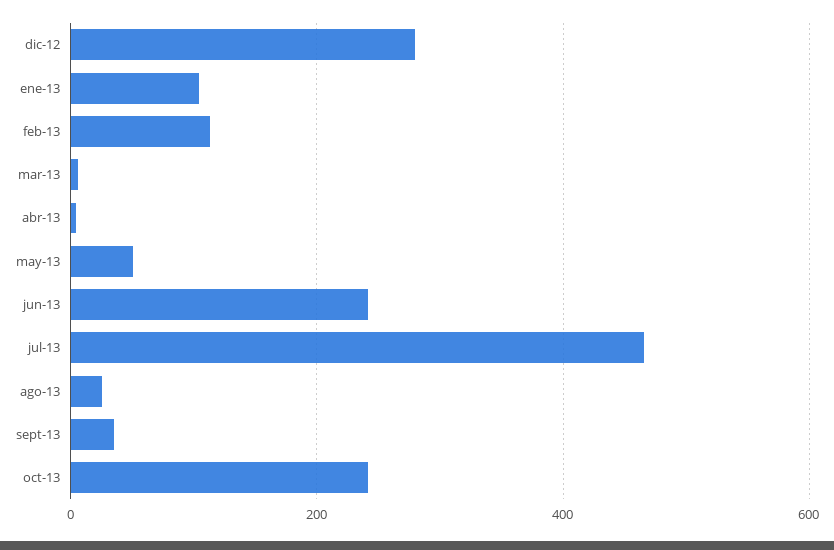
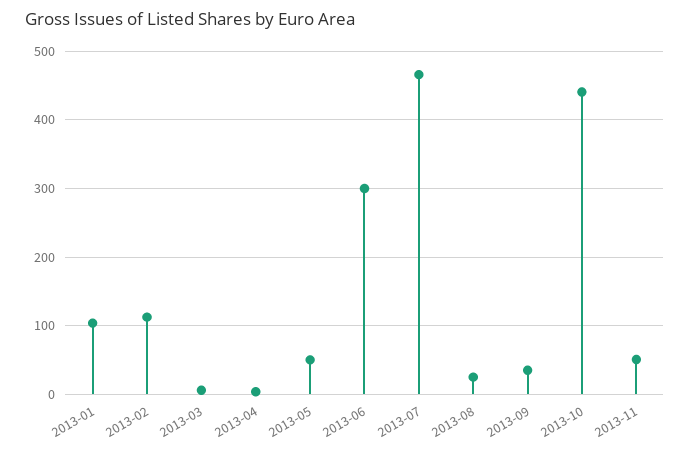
dic-12: 280 -> none
jun-13: 240 -> 300
oct-13: 240 -> 440
2013-11: none -> 50

